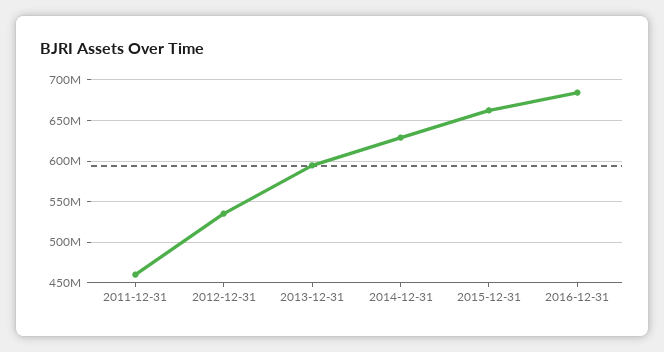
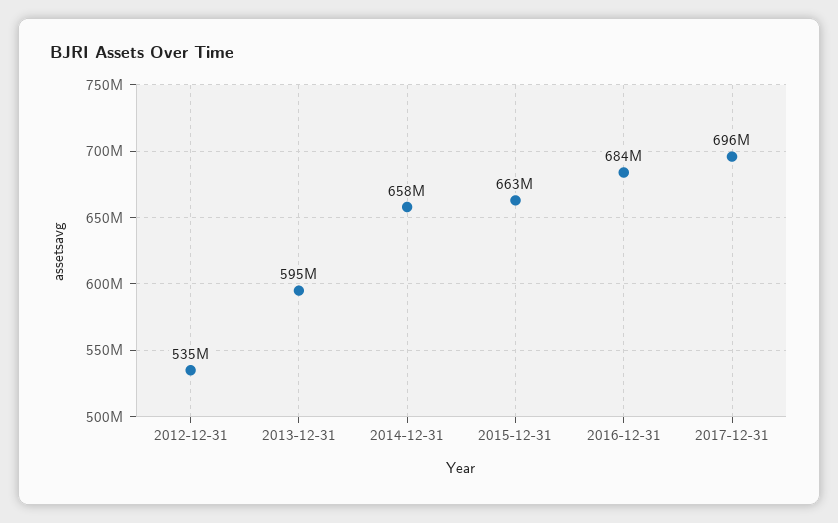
2011-12-31: 460000000 -> none
2014-12-31: 630000000 -> 658000000
2017-12-31: none -> 696000000

